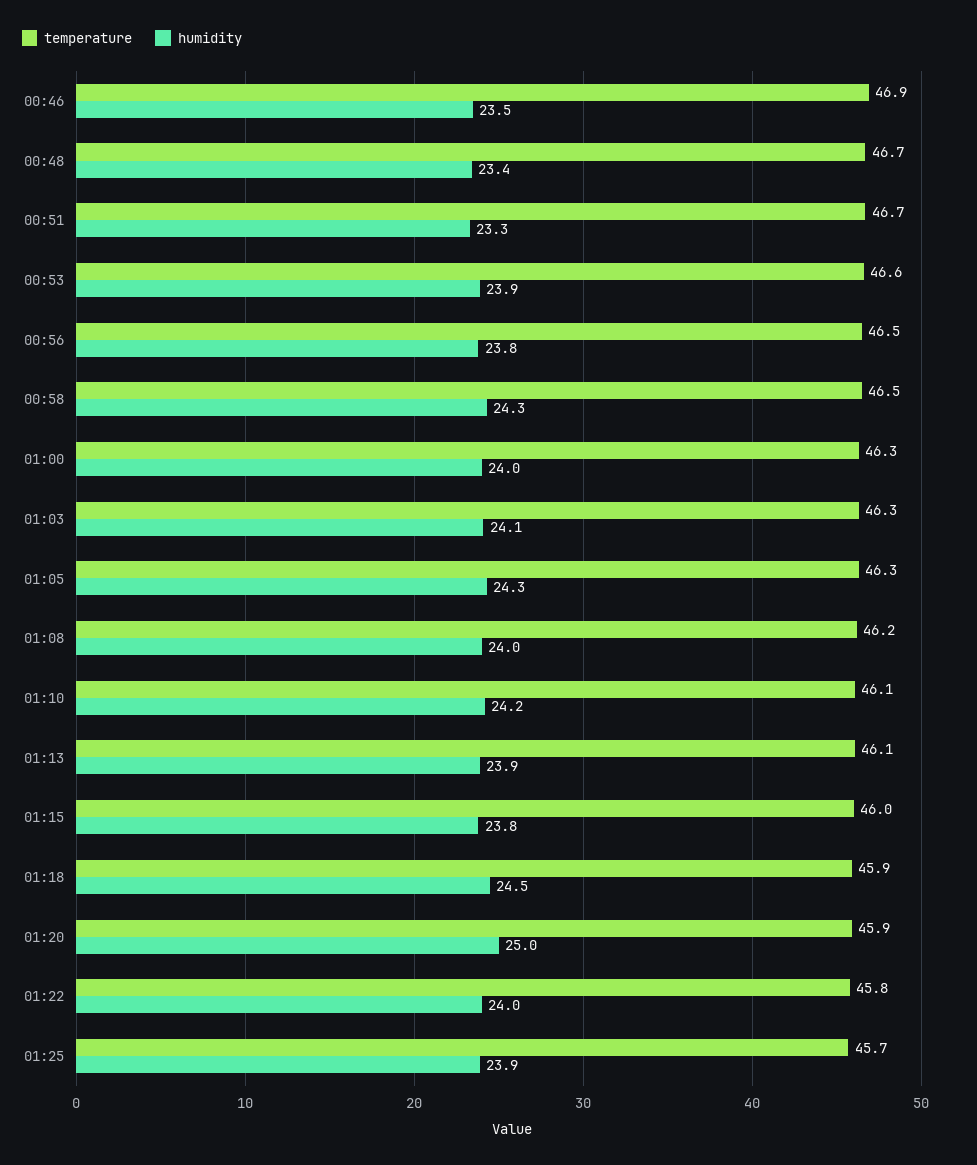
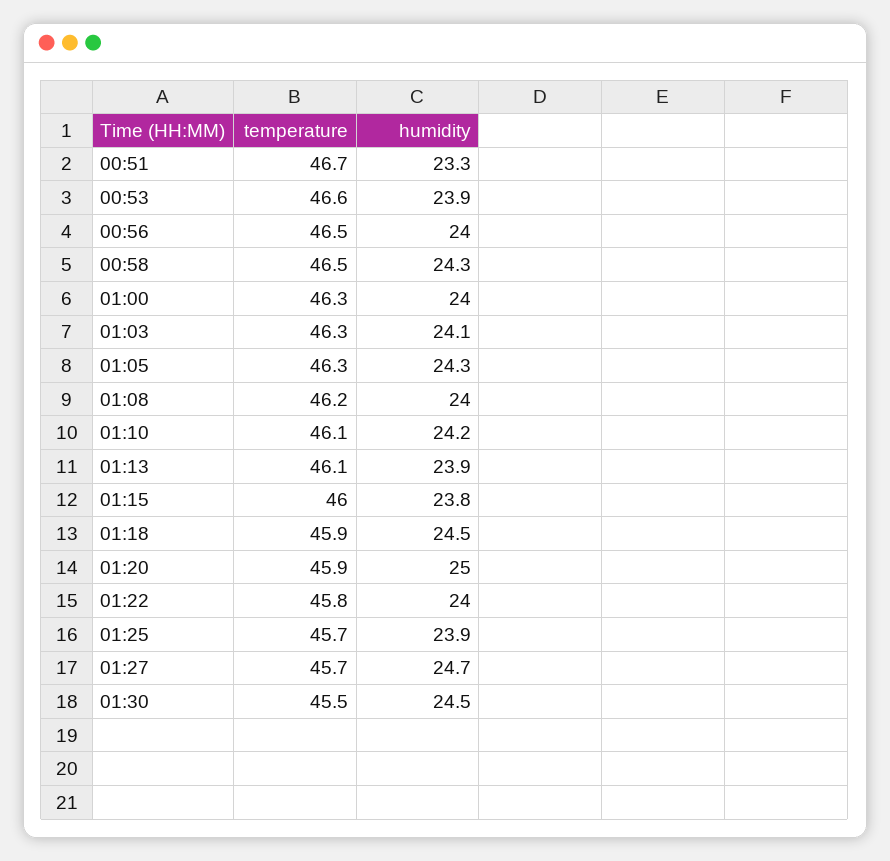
temperature, 00:46: 46.9 -> none
humidity, 00:46: 23.5 -> none
temperature, 00:48: 46.7 -> none
humidity, 00:48: 23.4 -> none
humidity, 00:56: 23.8 -> 24
temperature, 01:27: none -> 45.7
humidity, 01:27: none -> 24.7
temperature, 01:30: none -> 45.5
humidity, 01:30: none -> 24.5

